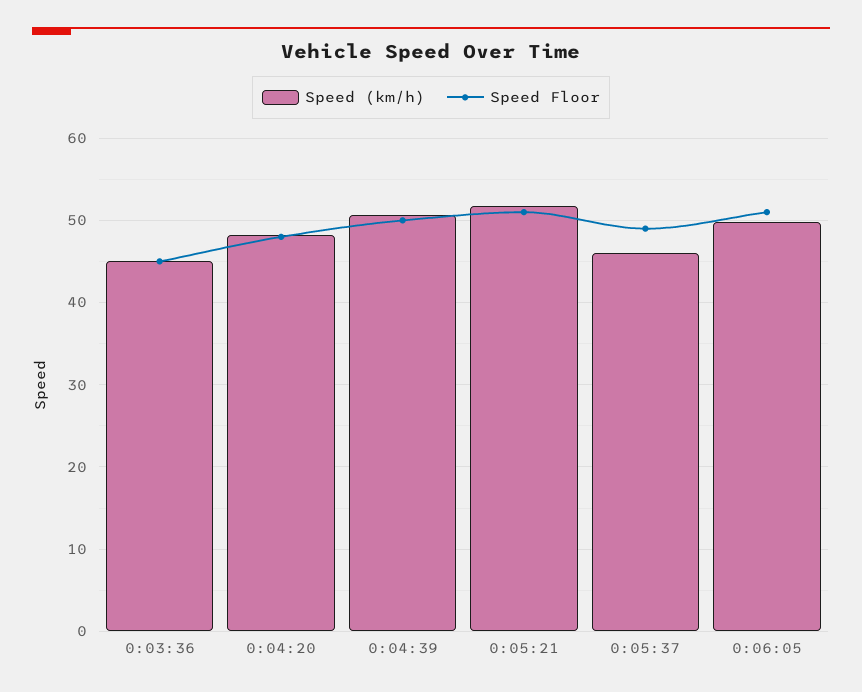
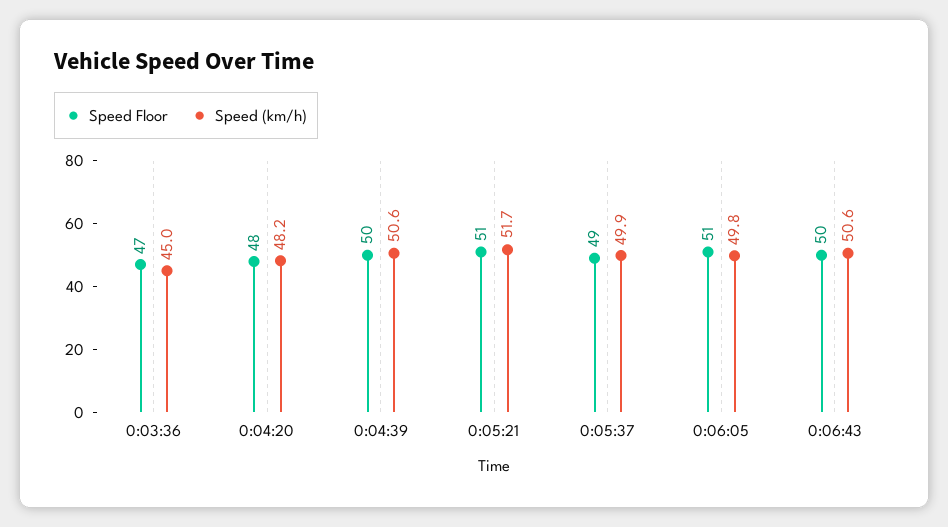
Speed Floor, 0:03:36: 45 -> 47
Speed (km/h), 0:05:37: 46 -> 49.9
Speed Floor, 0:06:43: none -> 50
Speed (km/h), 0:06:43: none -> 50.6

